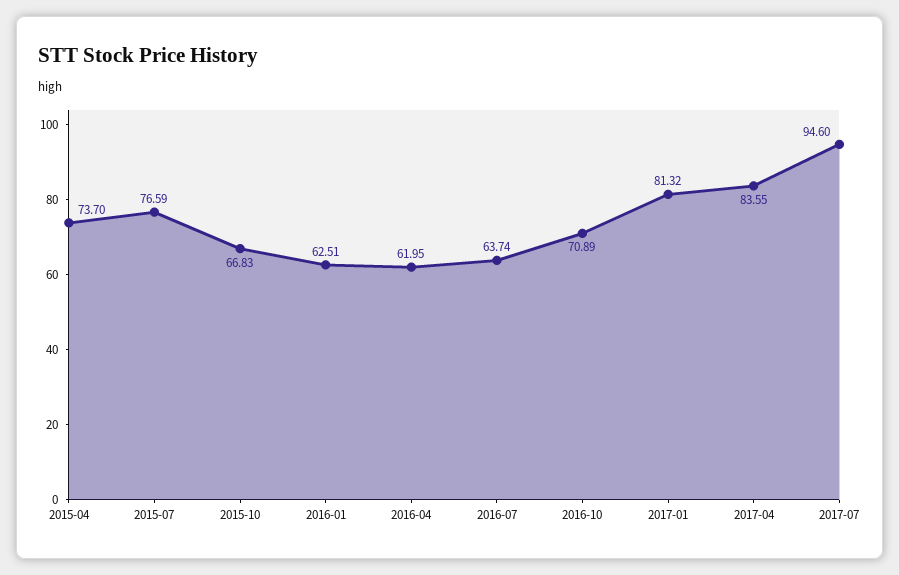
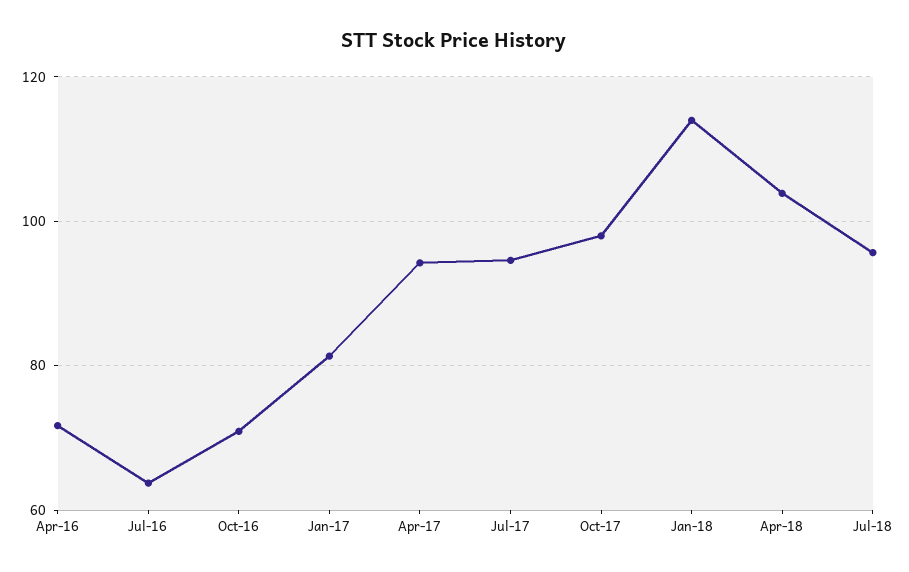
2015-04: 73.7 -> none
2015-07: 76.59 -> none
2015-10: 66.83 -> none
2016-01: 62.51 -> none
2016-04: 61.95 -> 72
2017-04: 83.55 -> 94
Oct-17: none -> 98
Jan-18: none -> 114
Apr-18: none -> 104
Jul-18: none -> 96

